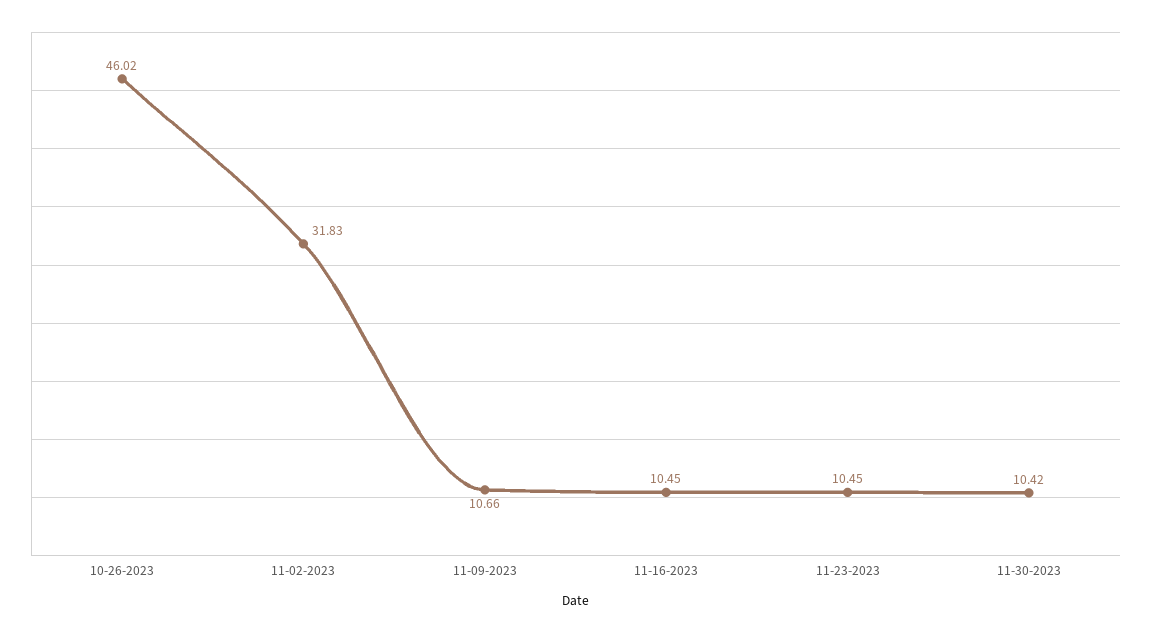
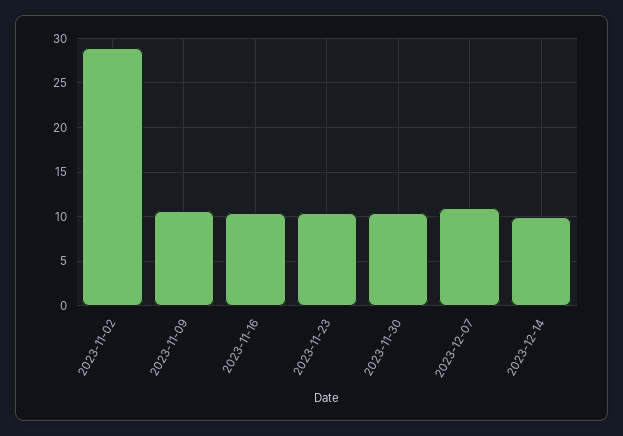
10-26-2023: 46.02 -> none
11-02-2023: 31.83 -> 29
2023-12-07: none -> 11
2023-12-14: none -> 10

